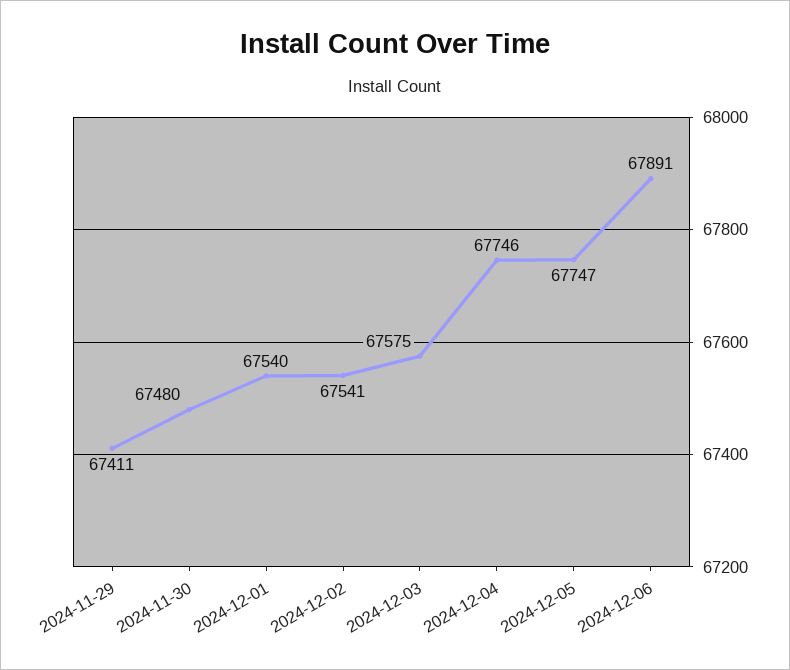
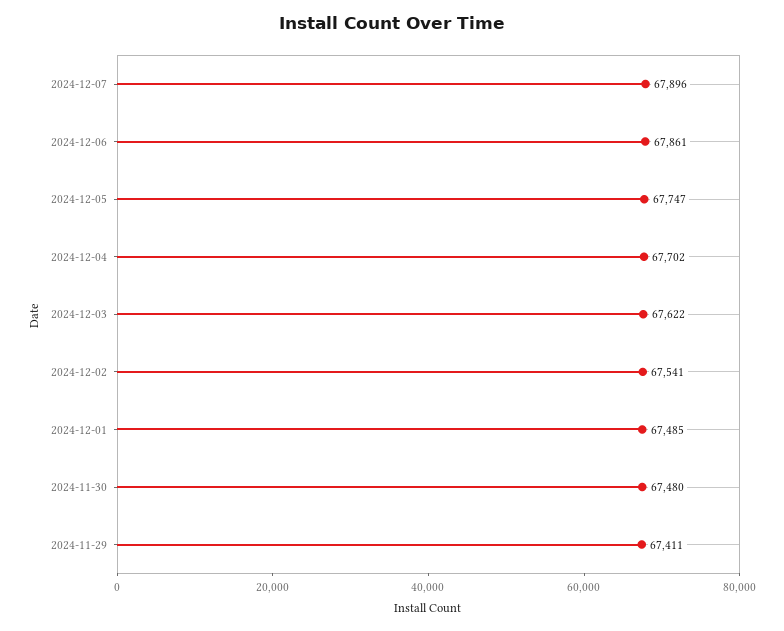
2024-12-01: 67540 -> 67485
2024-12-03: 67575 -> 67622
2024-12-04: 67746 -> 67702
2024-12-06: 67891 -> 67861
2024-12-07: none -> 67896

